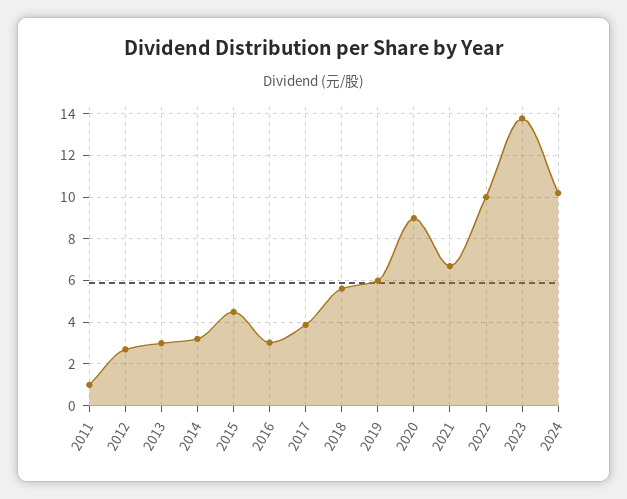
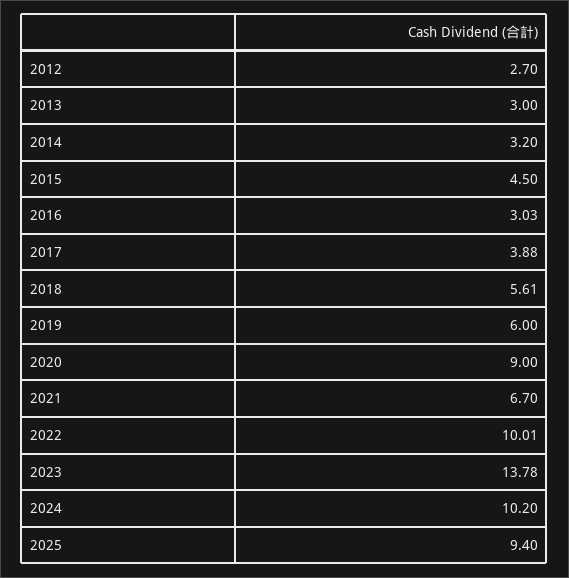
2011: 1 -> none
2025: none -> 9.4

